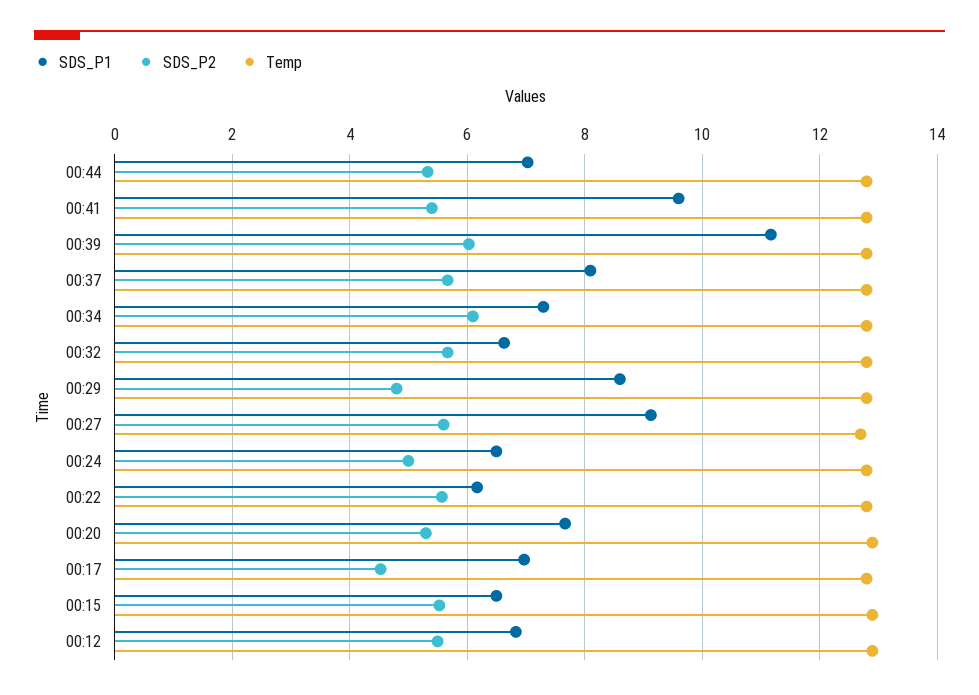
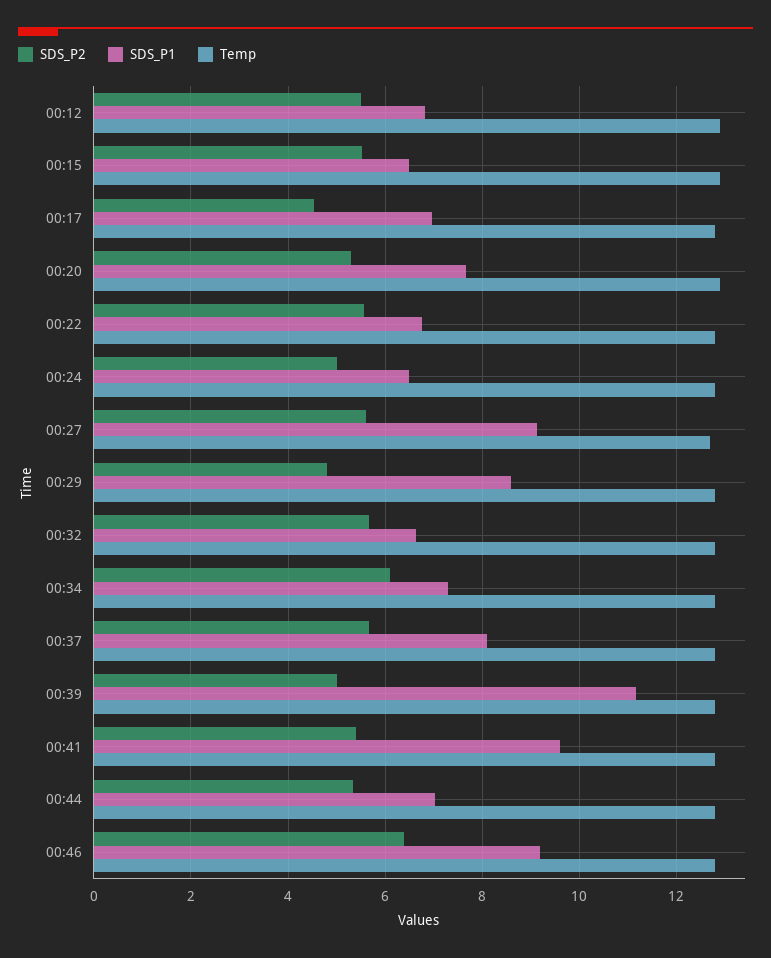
SDS_P2, 00:39: 6 -> 5
SDS_P1, 00:22: 6.2 -> 6.8
SDS_P2, 00:46: none -> 6.4
SDS_P1, 00:46: none -> 9.2
Temp, 00:46: none -> 12.8

